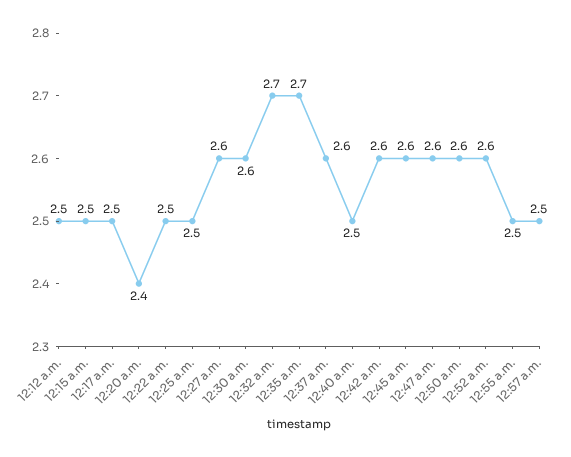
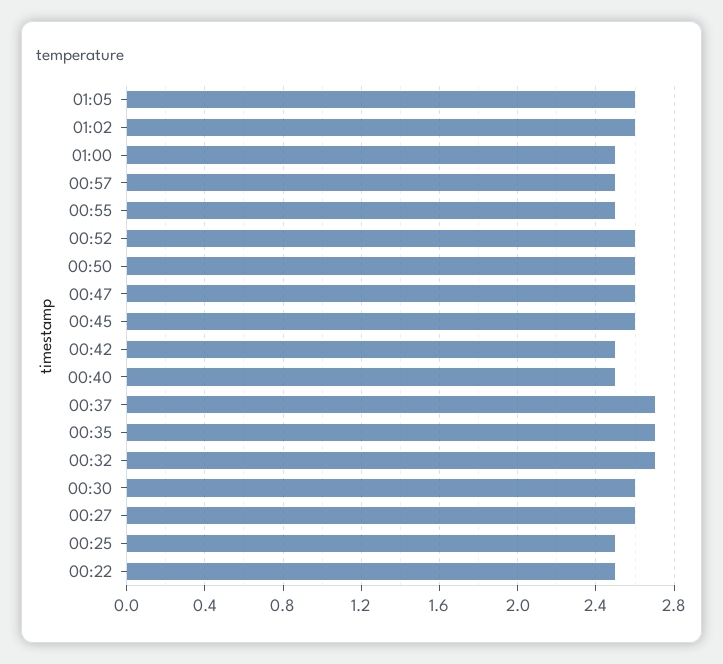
12:12 a.m.: 2.5 -> none
12:15 a.m.: 2.5 -> none
12:17 a.m.: 2.5 -> none
12:20 a.m.: 2.4 -> none
12:37 a.m.: 2.6 -> 2.7
12:42 a.m.: 2.6 -> 2.5
01:05: none -> 2.6
01:02: none -> 2.6
01:00: none -> 2.5

